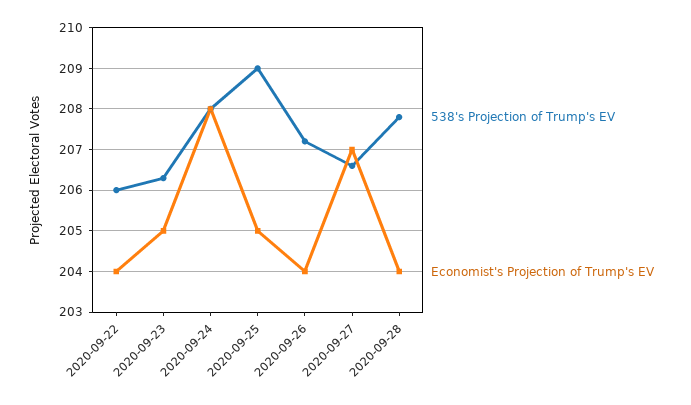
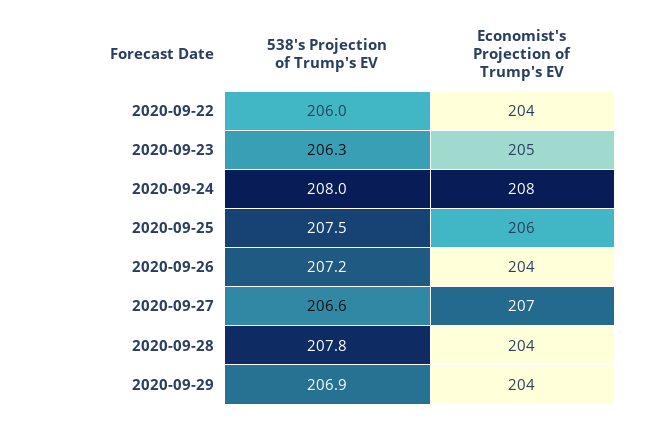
538's Projection of Trump's EV, 2020-09-25: 209 -> 207.5
Economist's Projection of Trump's EV, 2020-09-25: 205 -> 206
538's Projection of Trump's EV, 2020-09-29: none -> 206.9
Economist's Projection of Trump's EV, 2020-09-29: none -> 204

